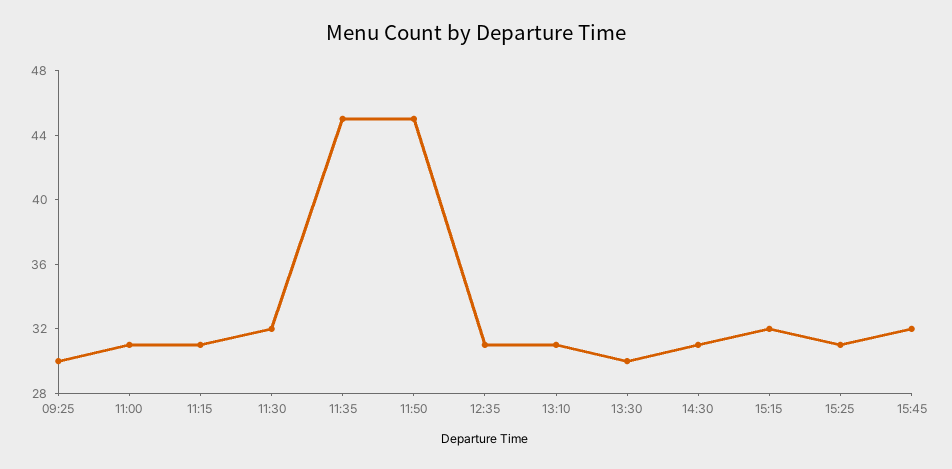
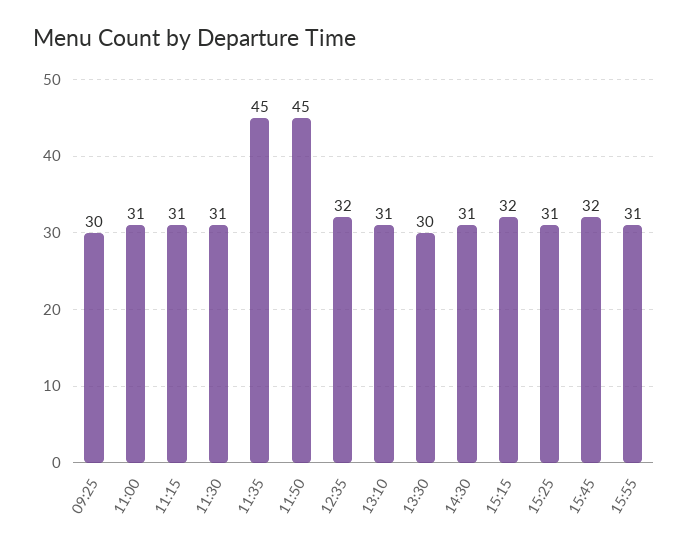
11:30: 32 -> 31
12:35: 31 -> 32
15:55: none -> 31

